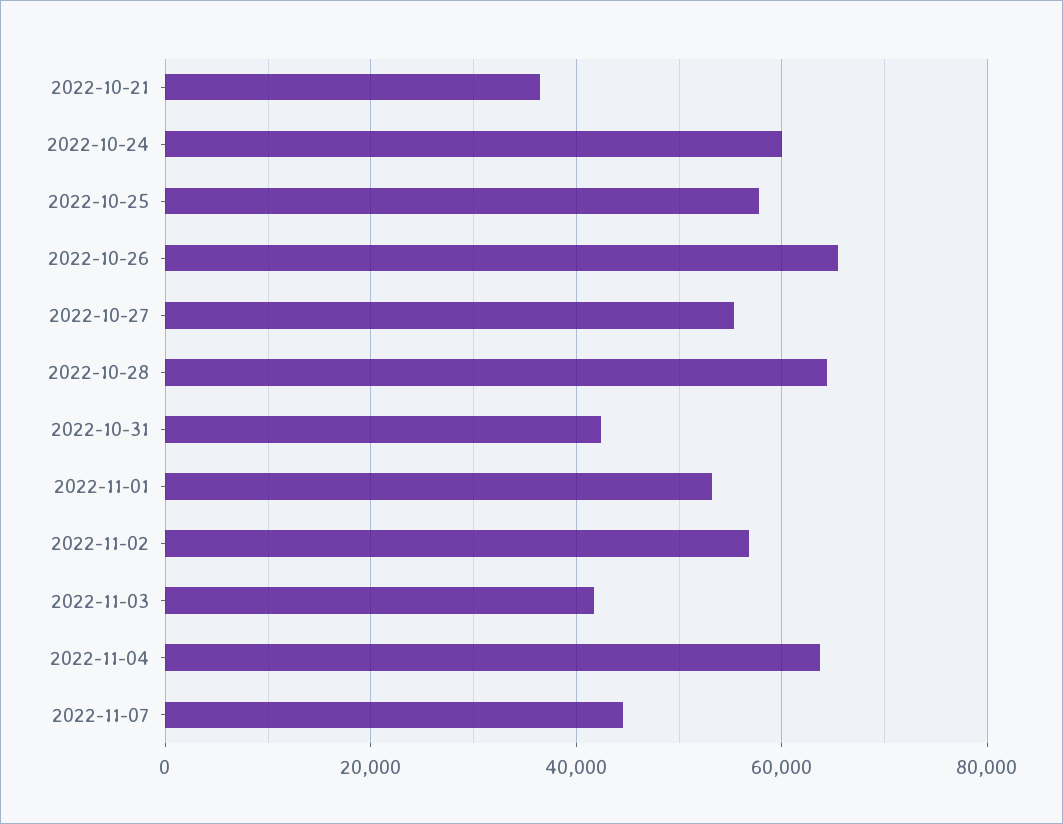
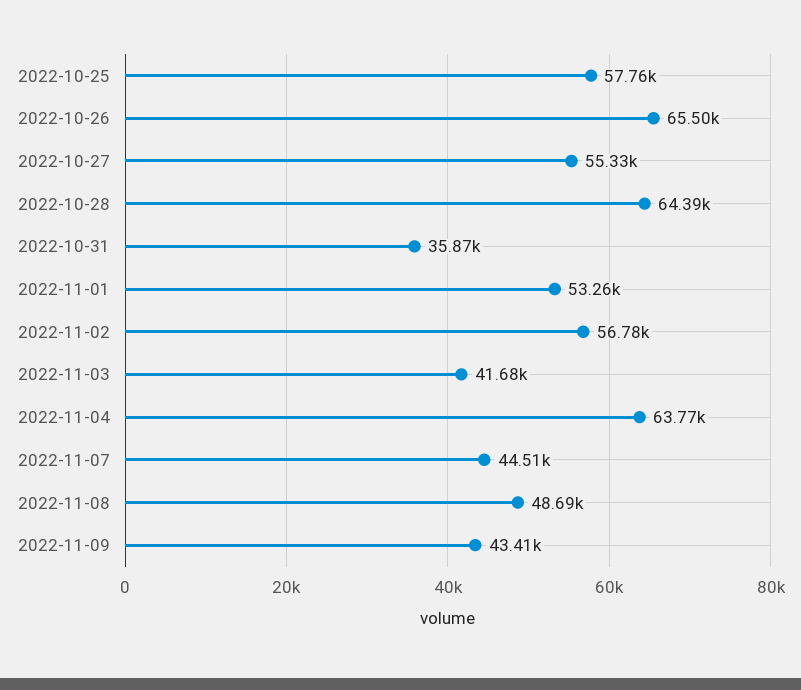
2022-10-21: 36000 -> none
2022-10-24: 60000 -> none
2022-10-31: 42000 -> 35870
2022-11-08: none -> 48690
2022-11-09: none -> 43410

